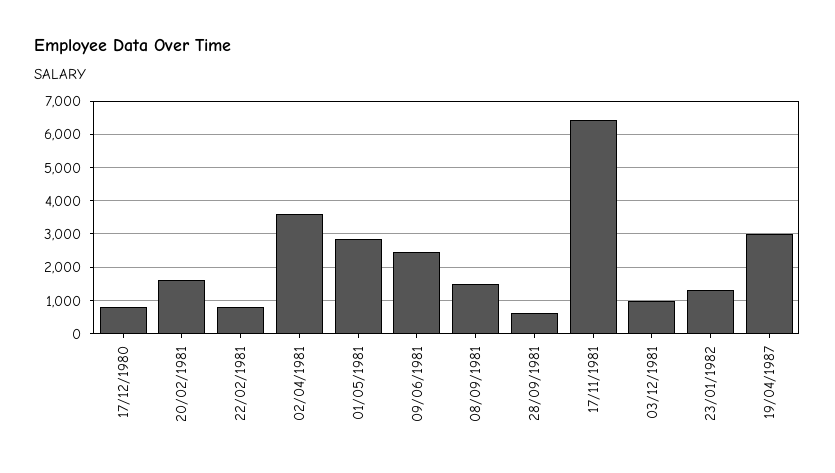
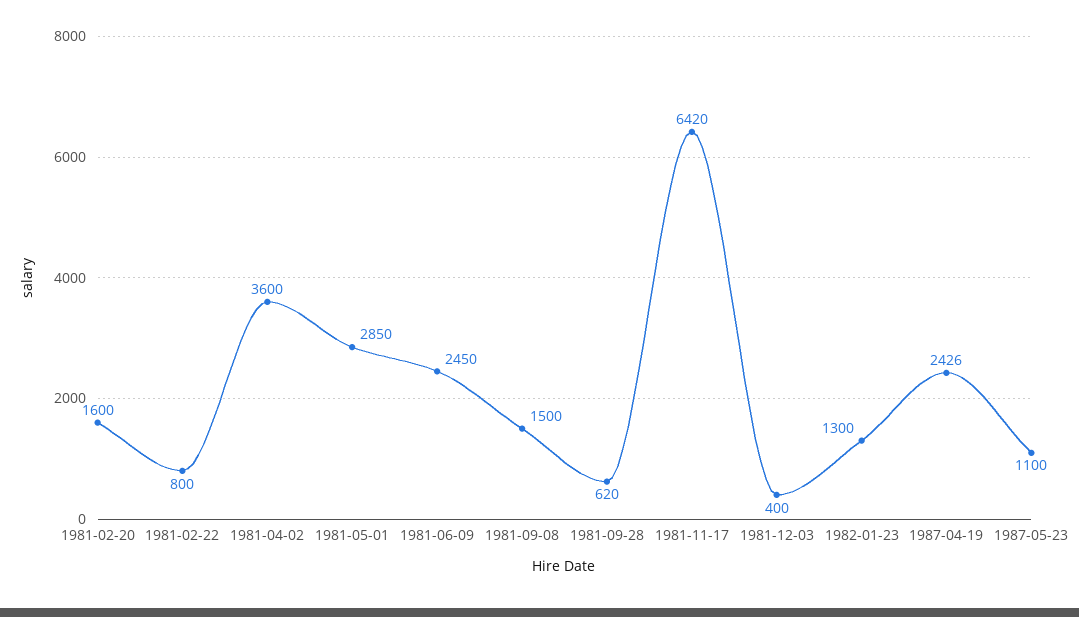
17/12/1980: 800 -> none
03/12/1981: 1000 -> 400
19/04/1987: 3000 -> 2426
1987-05-23: none -> 1100

